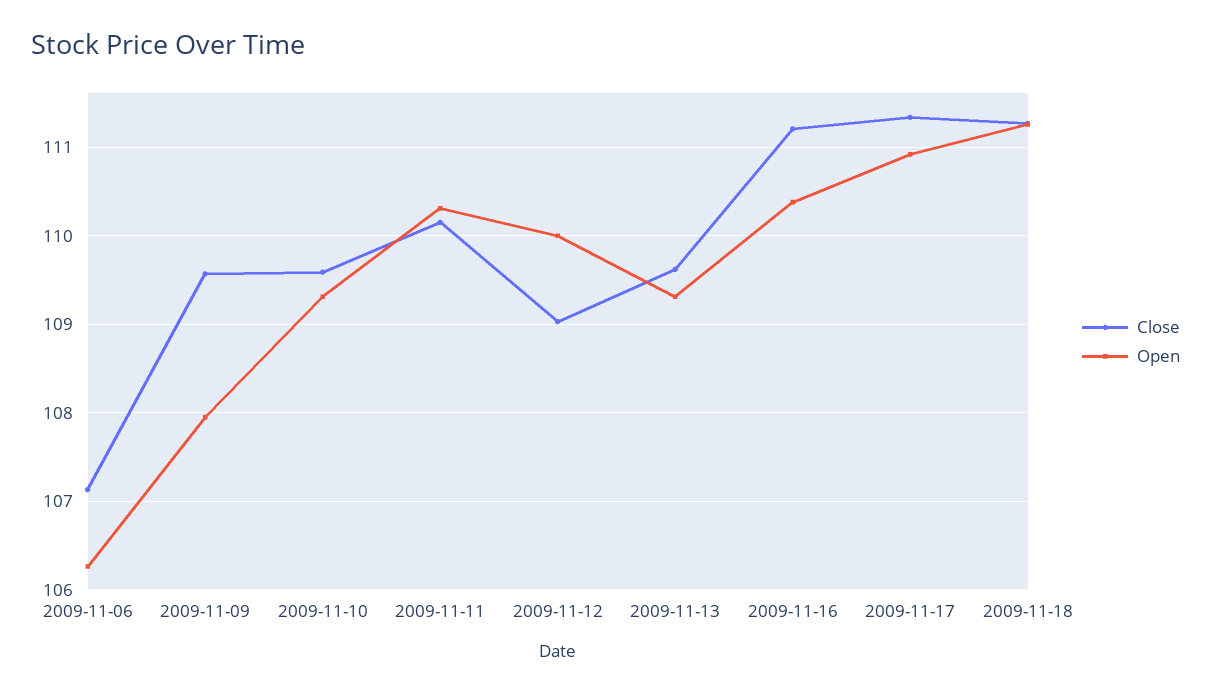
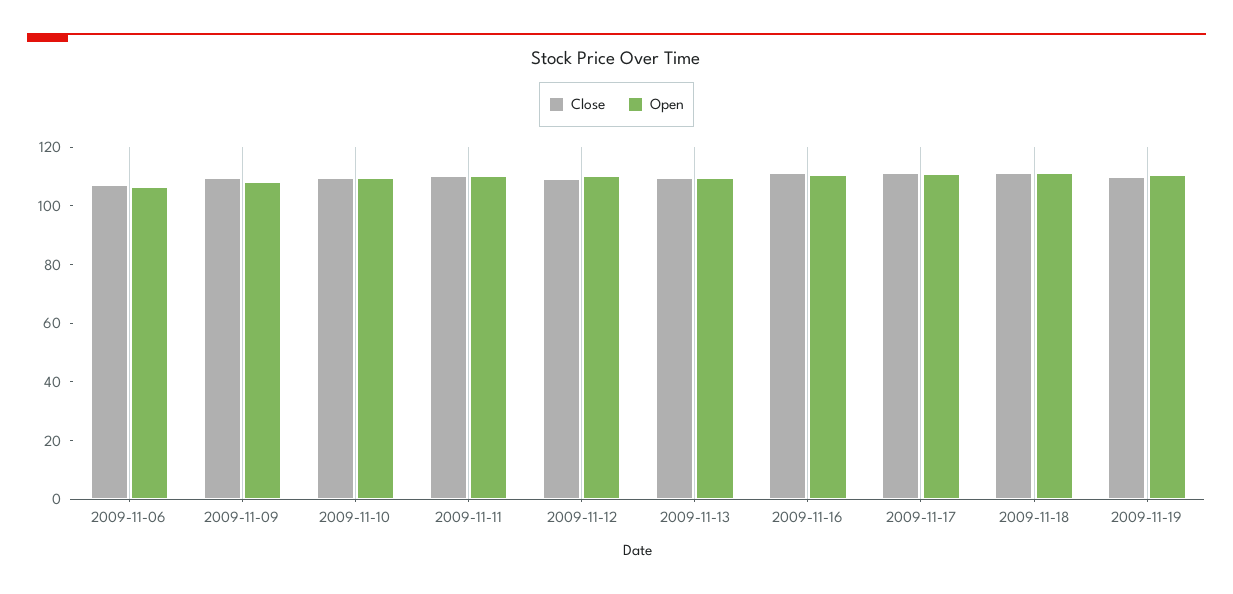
Close, 2009-11-19: none -> 110
Open, 2009-11-19: none -> 110

